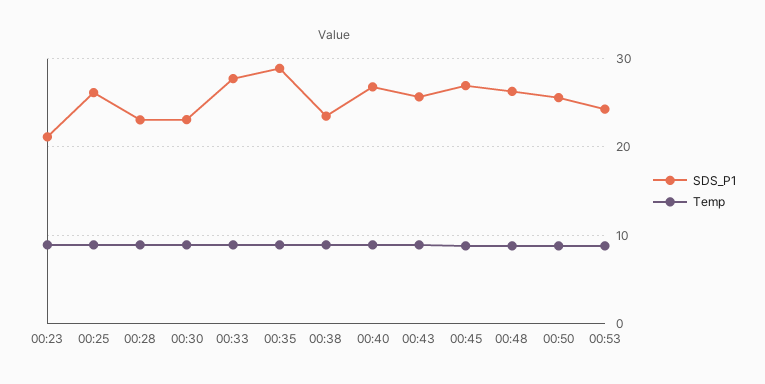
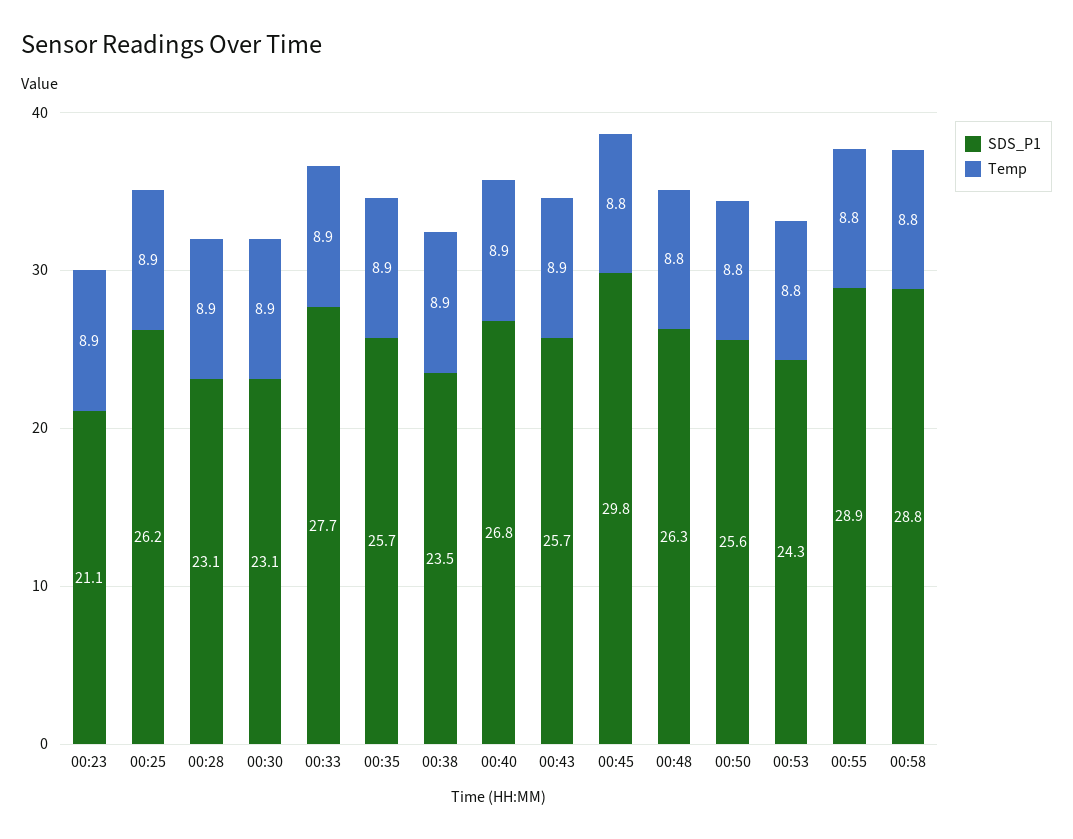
SDS_P1, 00:35: 29 -> 25.7
SDS_P1, 00:45: 27 -> 29.8
SDS_P1, 00:55: none -> 28.9
Temp, 00:55: none -> 8.8
SDS_P1, 00:58: none -> 28.8
Temp, 00:58: none -> 8.8

